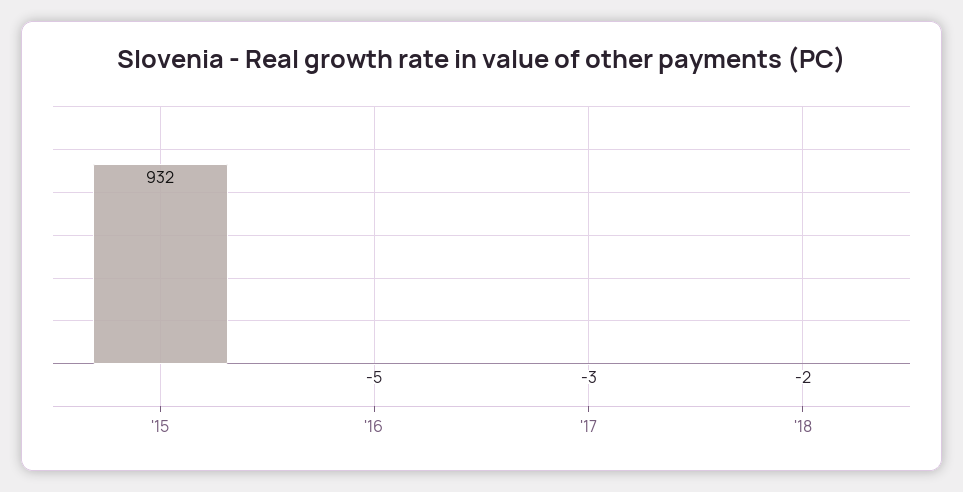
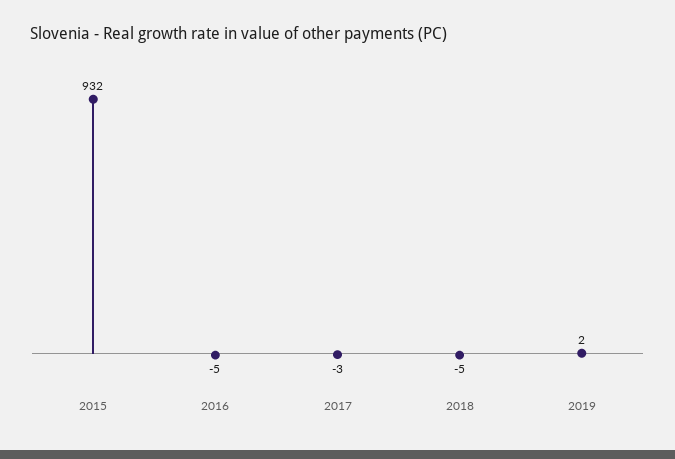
'18: -2 -> -5
2019: none -> 2

